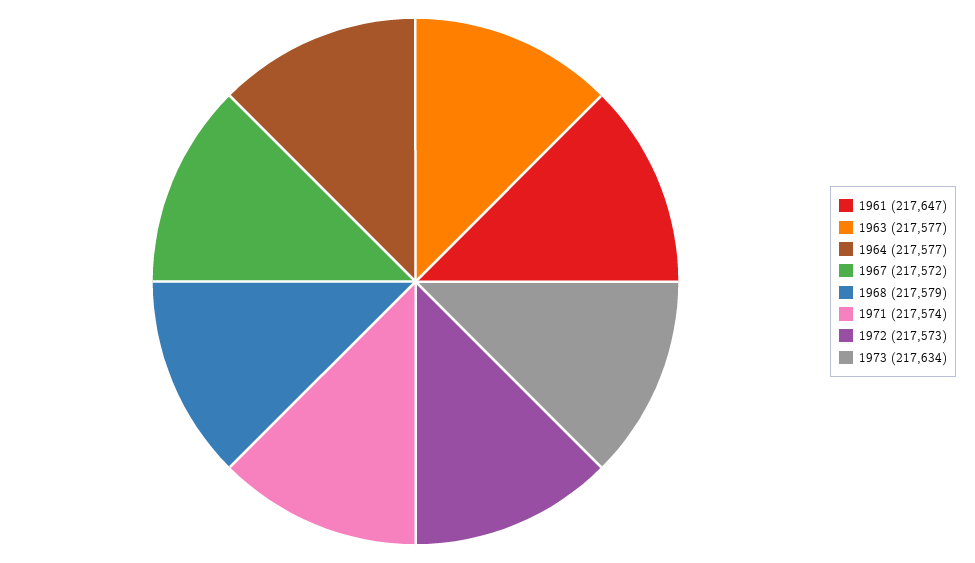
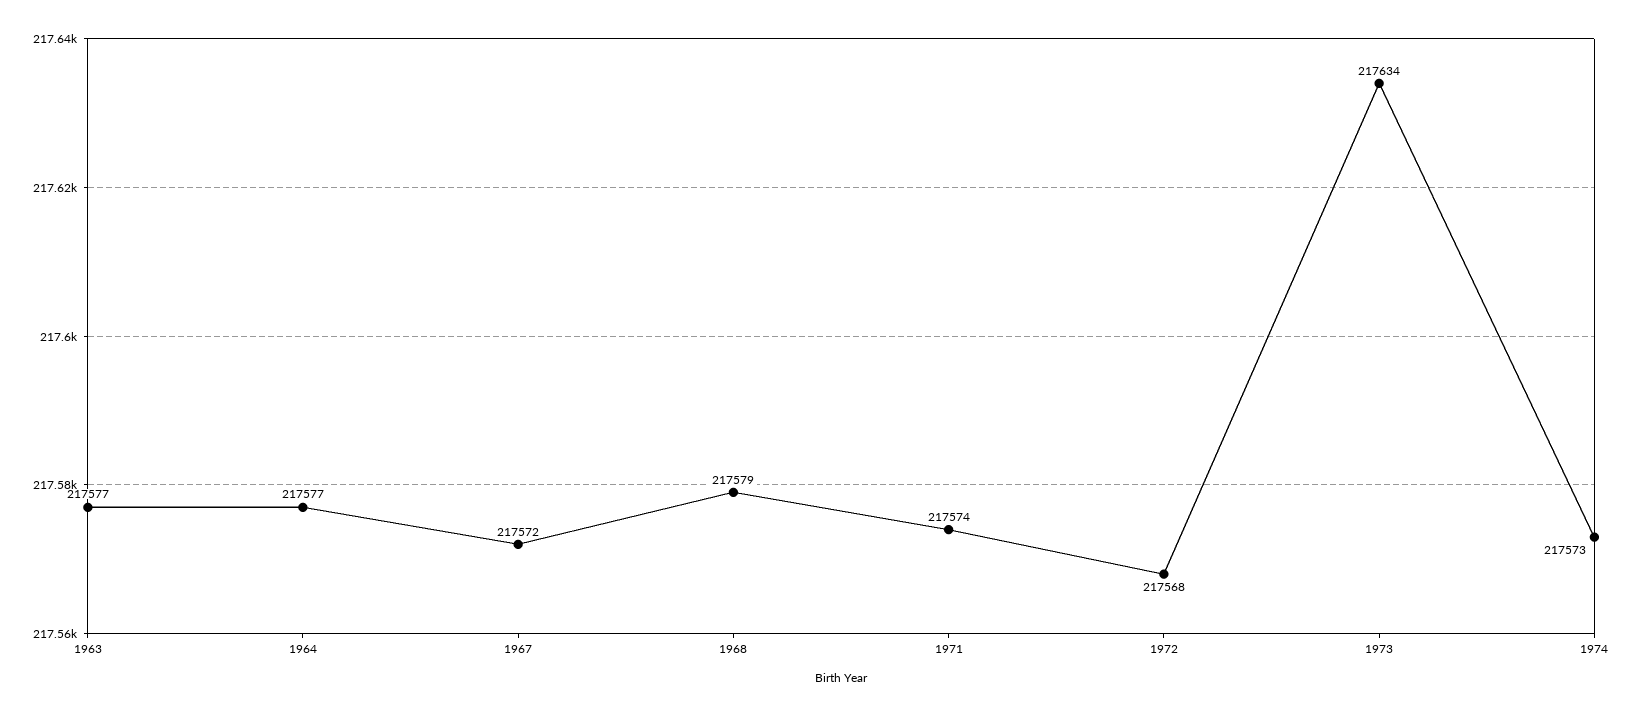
1961: 217647 -> none
1972: 217573 -> 217568
1974: none -> 217573

